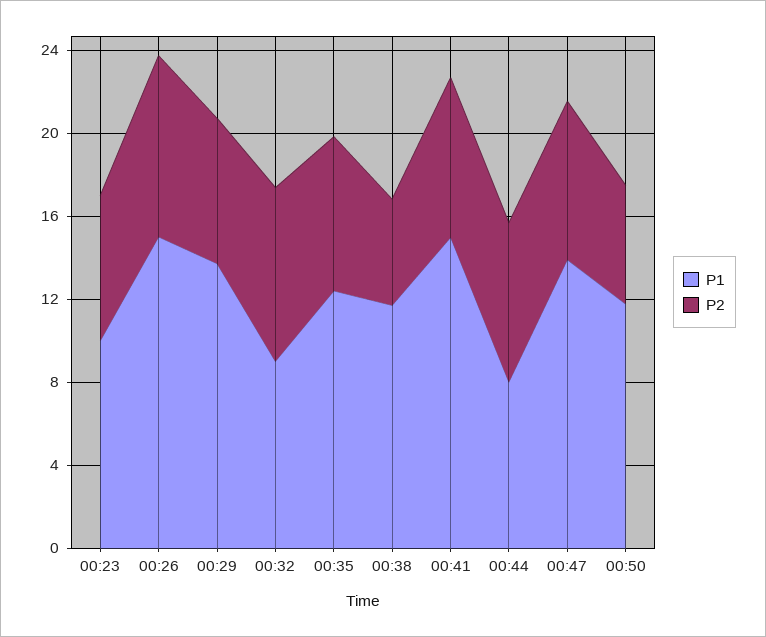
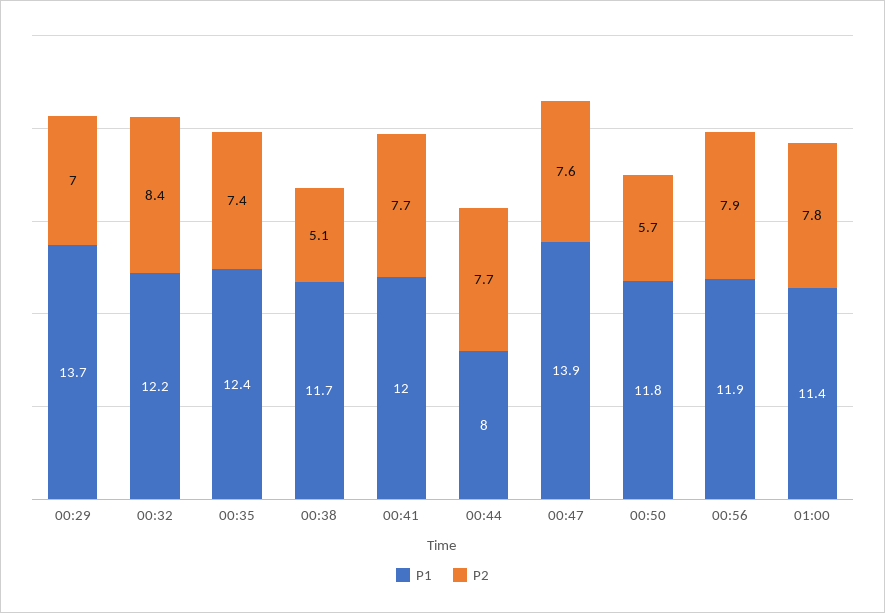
P1, 00:23: 10 -> none
P2, 00:23: 7 -> none
P1, 00:26: 15 -> none
P2, 00:26: 9 -> none
P1, 00:32: 9 -> 12.2
P1, 00:41: 15 -> 12
P1, 00:56: none -> 11.9
P2, 00:56: none -> 7.9
P1, 01:00: none -> 11.4
P2, 01:00: none -> 7.8

